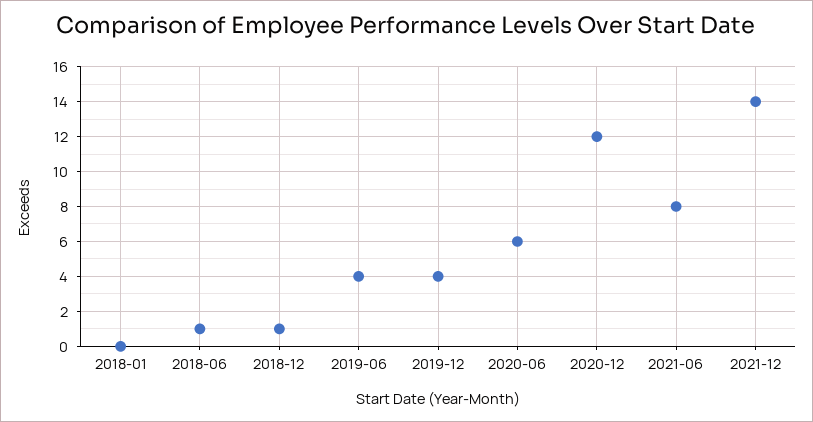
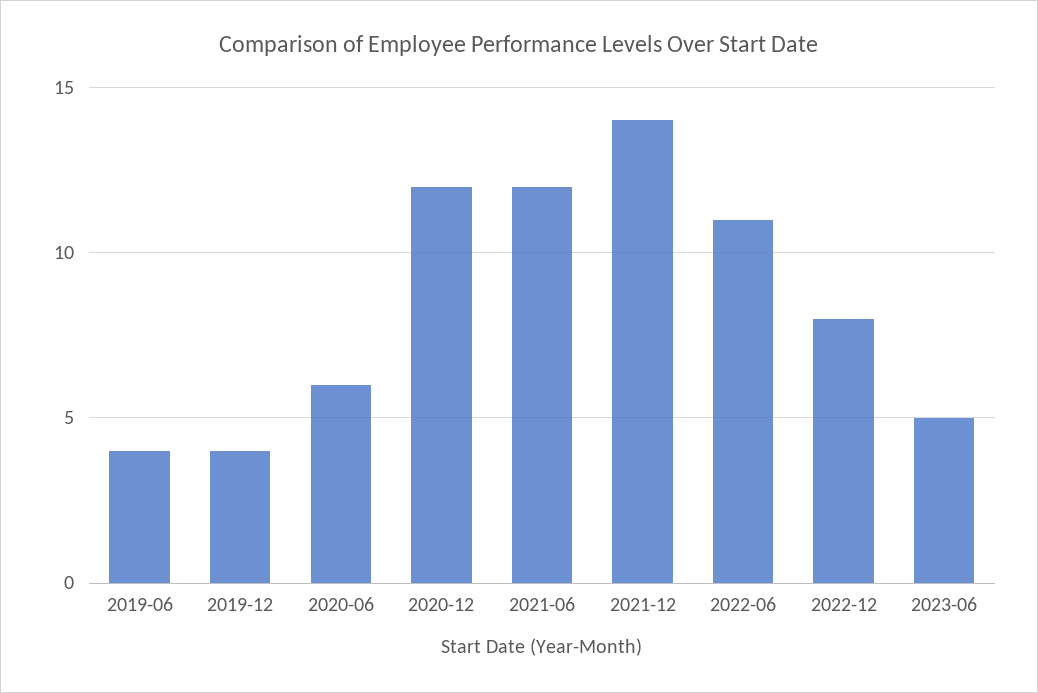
2018-01: 0 -> none
2018-06: 1 -> none
2018-12: 1 -> none
2021-06: 8 -> 12
2022-06: none -> 11
2022-12: none -> 8
2023-06: none -> 5

